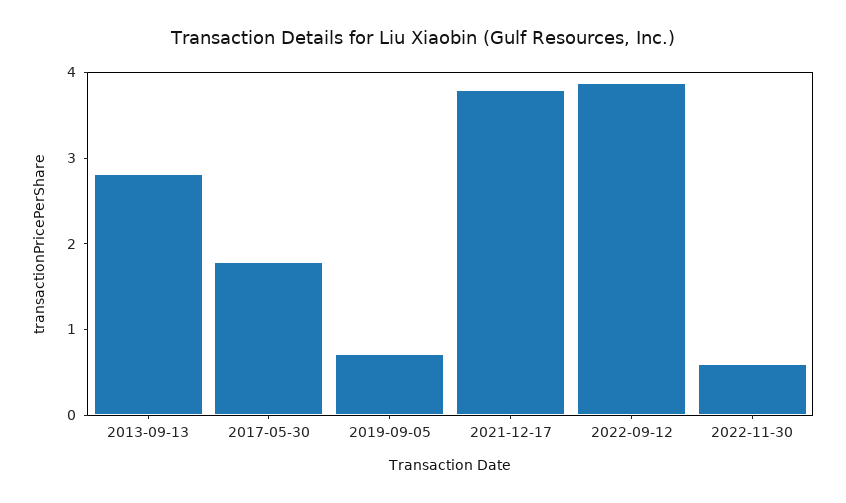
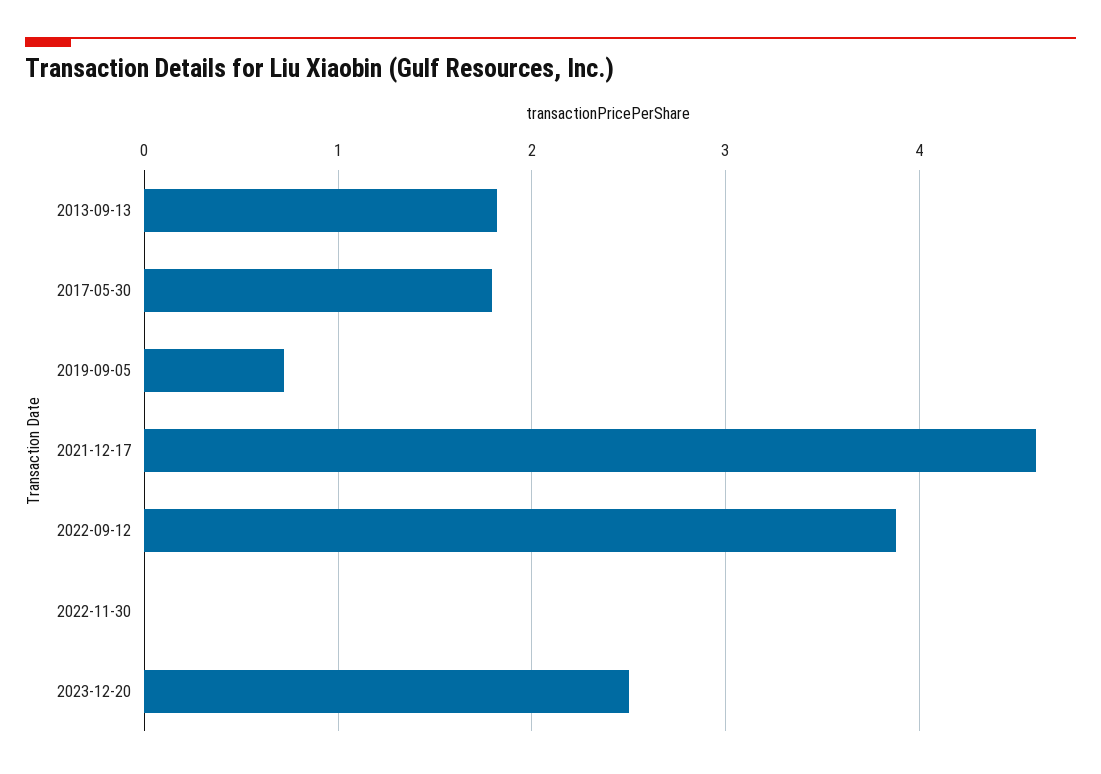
2013-09-13: 2.8 -> 1.8
2021-12-17: 3.8 -> 4.6
2022-11-30: 0.6 -> 0
2023-12-20: none -> 2.5

